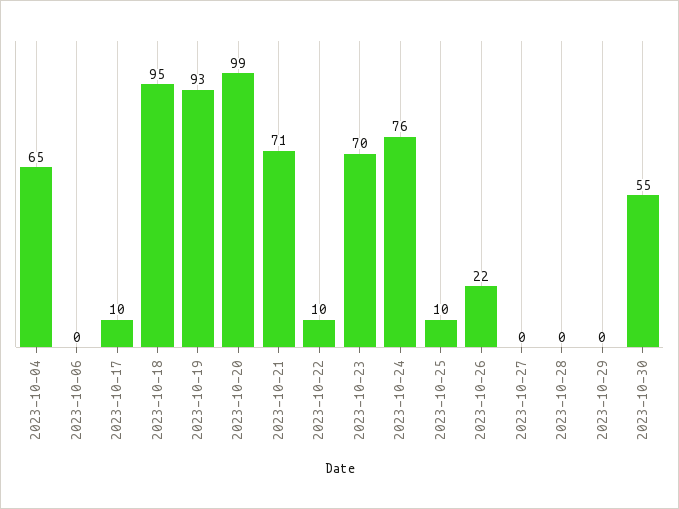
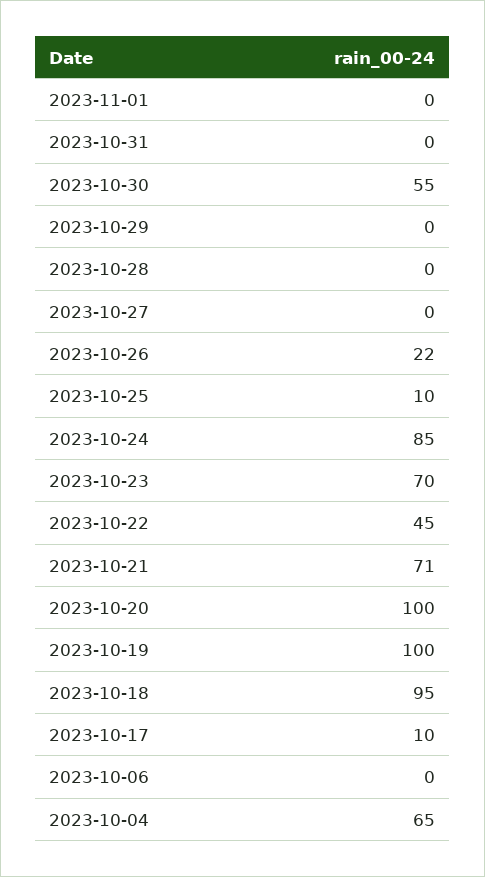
2023-10-19: 93 -> 100
2023-10-20: 99 -> 100
2023-10-22: 10 -> 45
2023-10-24: 76 -> 85
2023-11-01: none -> 0
2023-10-31: none -> 0

